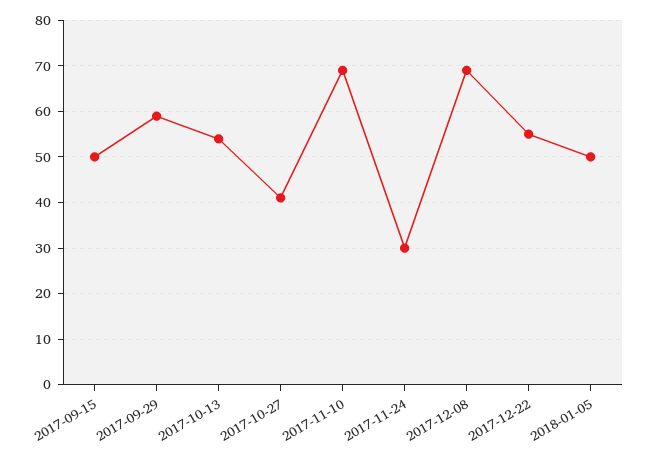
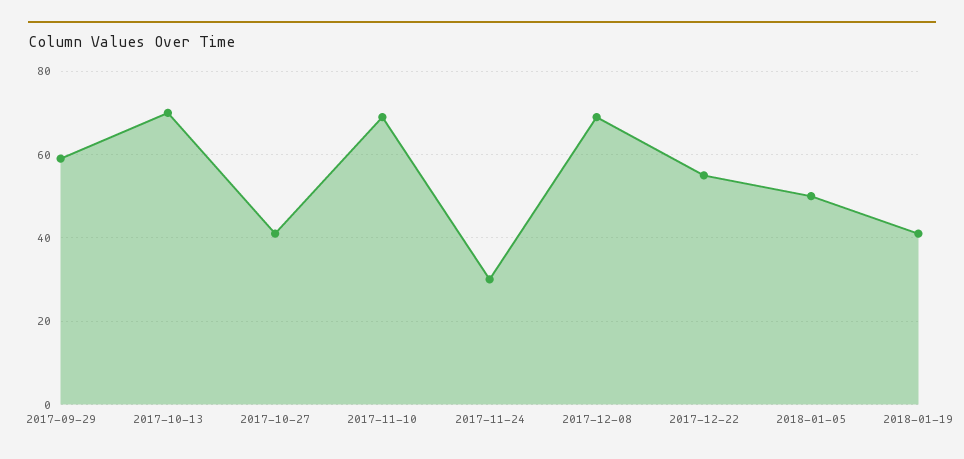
2017-09-15: 50 -> none
2017-10-13: 55 -> 70
2018-01-19: none -> 40

